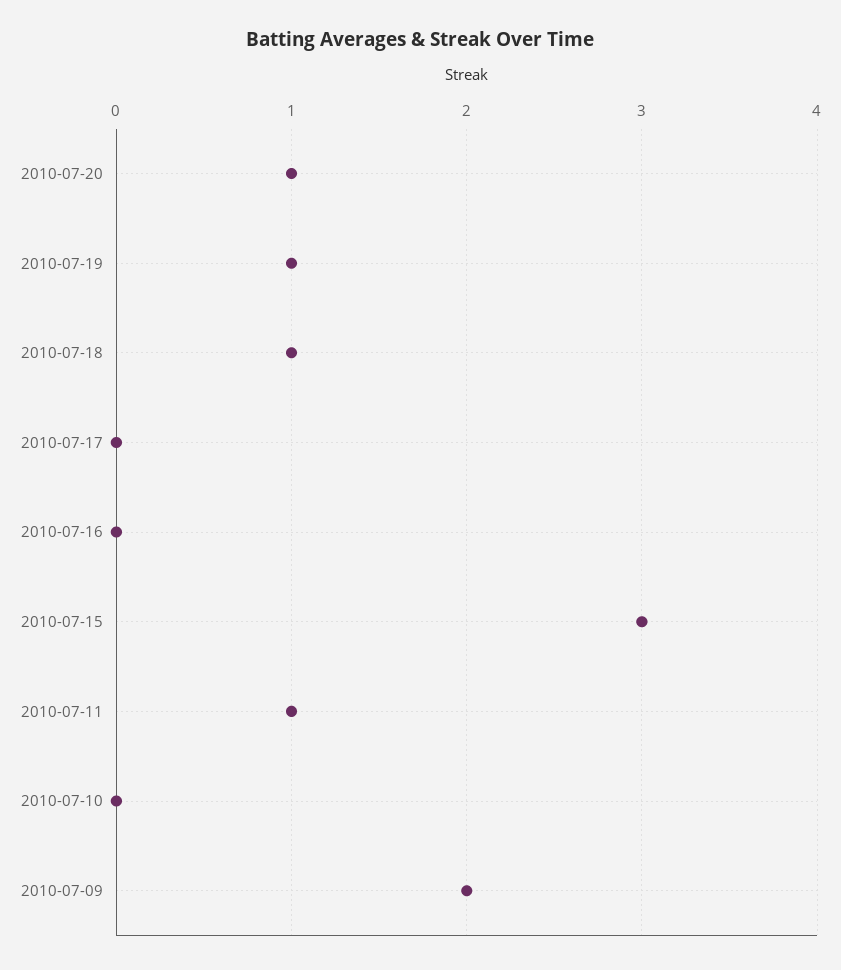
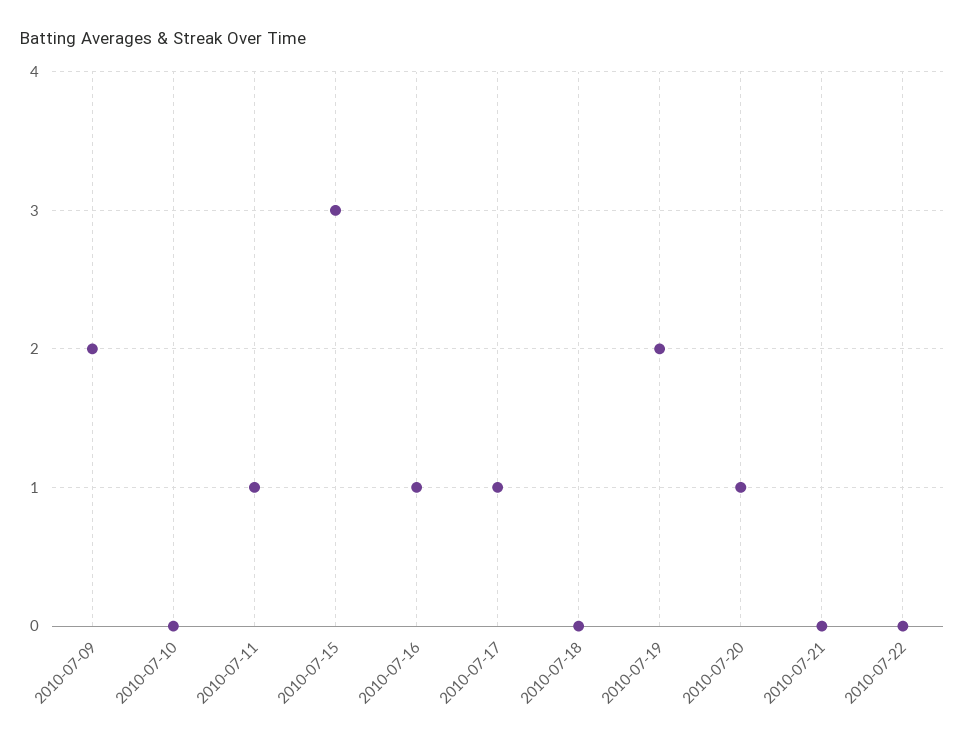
2010-07-19: 1 -> 2
2010-07-18: 1 -> 0
2010-07-17: 0 -> 1
2010-07-16: 0 -> 1
2010-07-21: none -> 0
2010-07-22: none -> 0

